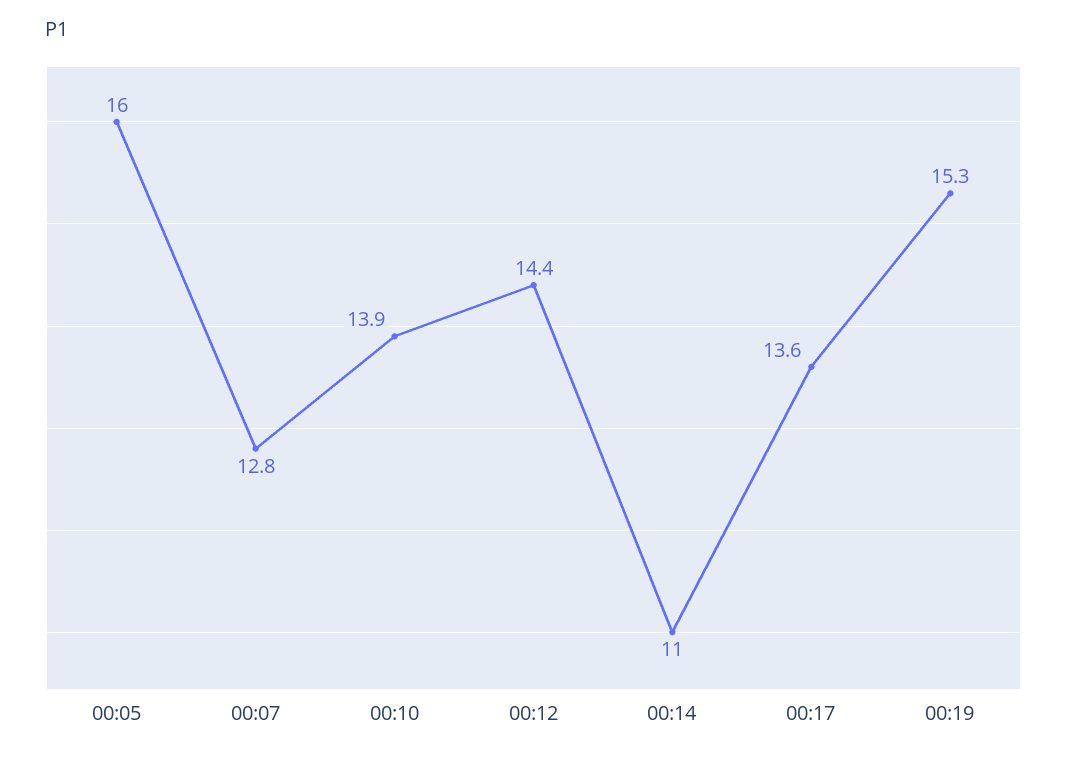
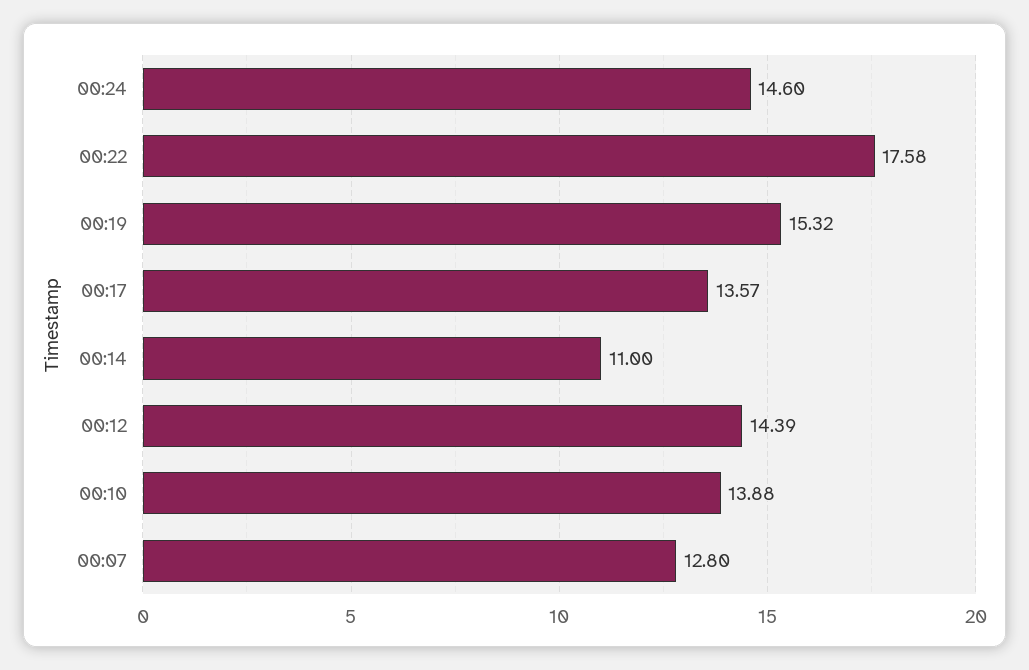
00:05: 16 -> none
00:24: none -> 14.6
00:22: none -> 17.58

